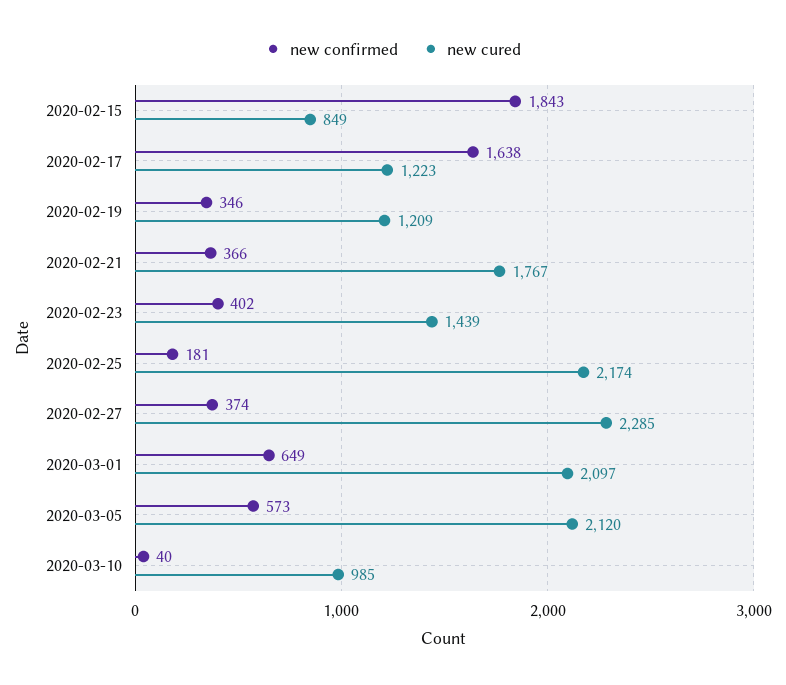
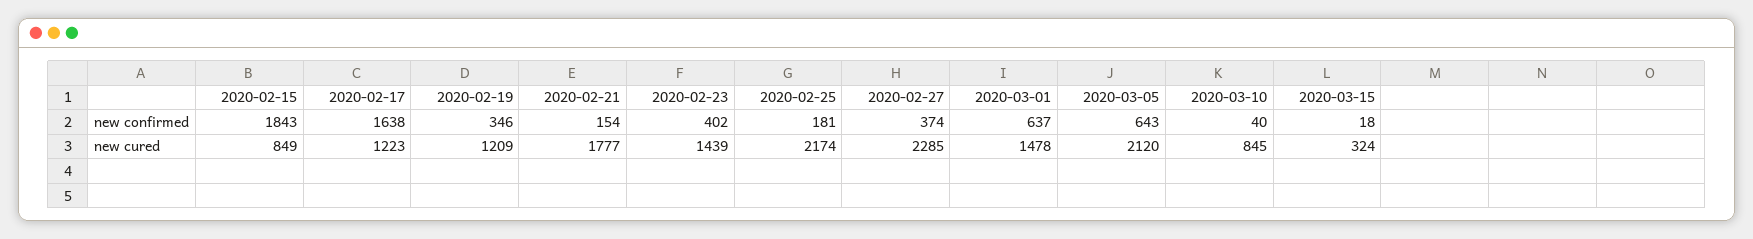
new confirmed, 2020-02-21: 366 -> 154
new cured, 2020-02-21: 1767 -> 1777
new confirmed, 2020-03-01: 649 -> 637
new cured, 2020-03-01: 2097 -> 1478
new confirmed, 2020-03-05: 573 -> 643
new cured, 2020-03-10: 985 -> 845
new confirmed, 2020-03-15: none -> 18
new cured, 2020-03-15: none -> 324

